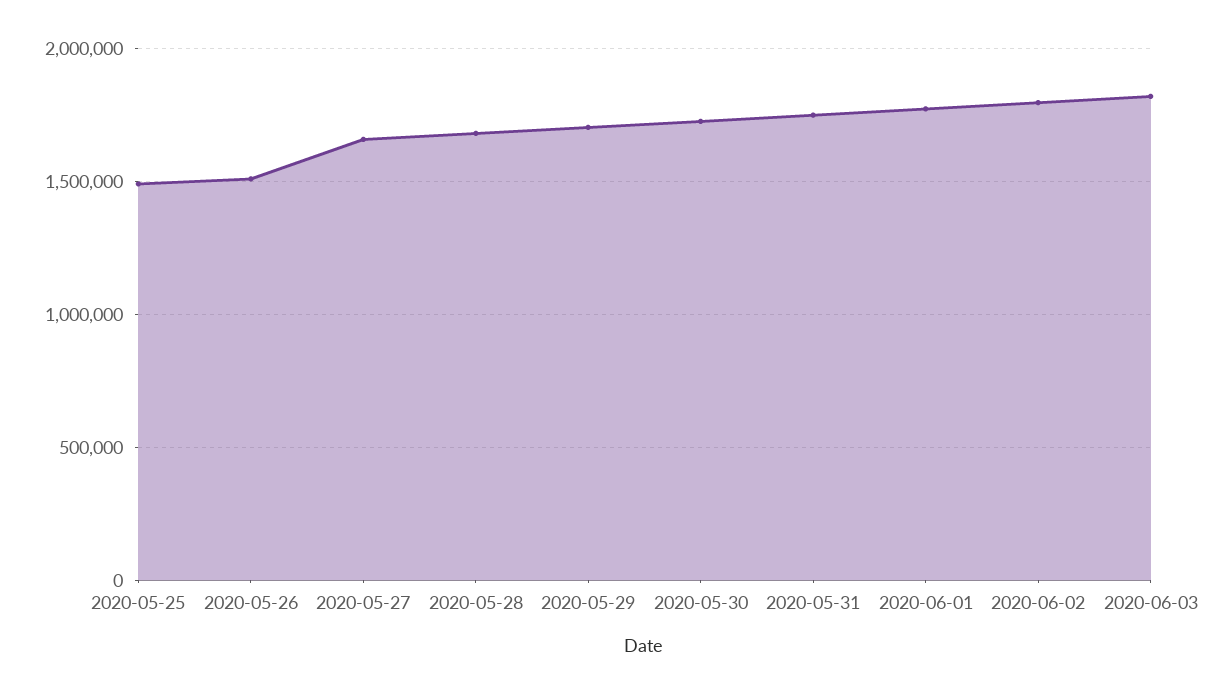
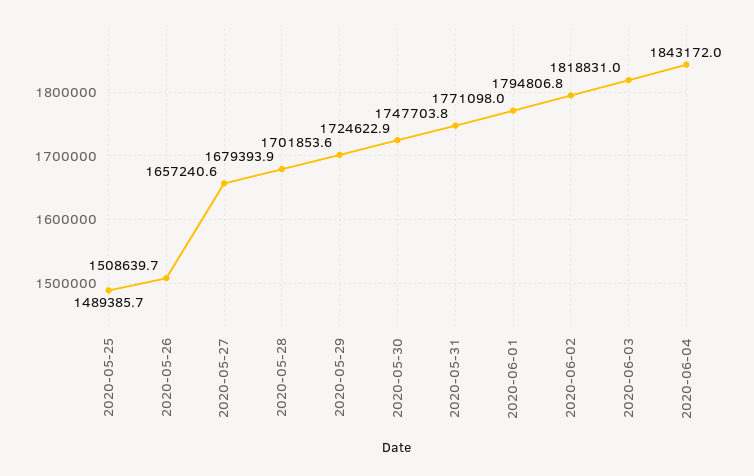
2020-06-04: none -> 1843172

